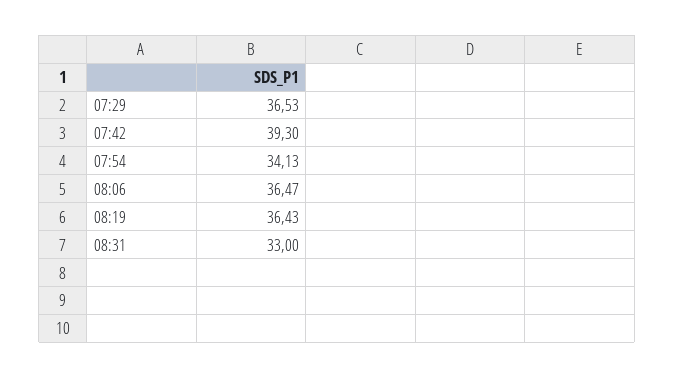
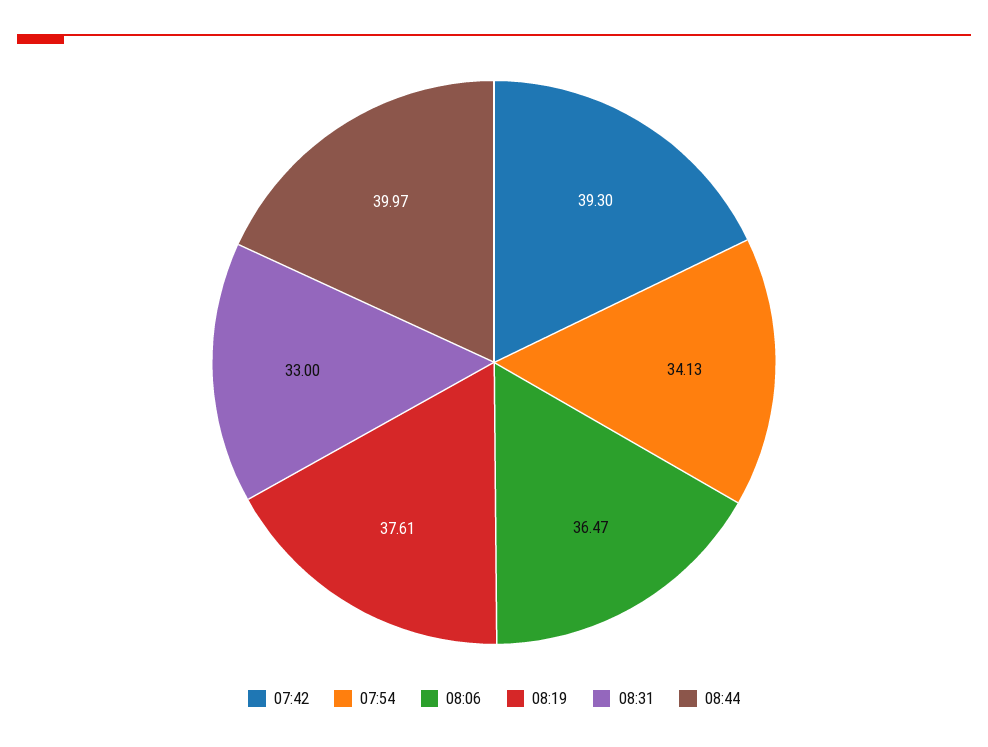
07:29: 36.53 -> none
08:19: 36.43 -> 37.61
08:44: none -> 39.97

